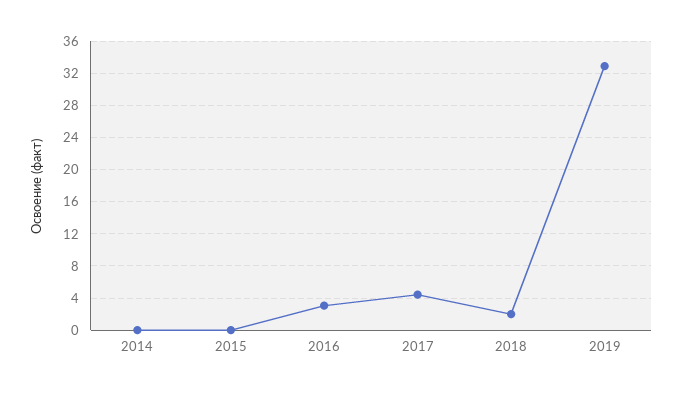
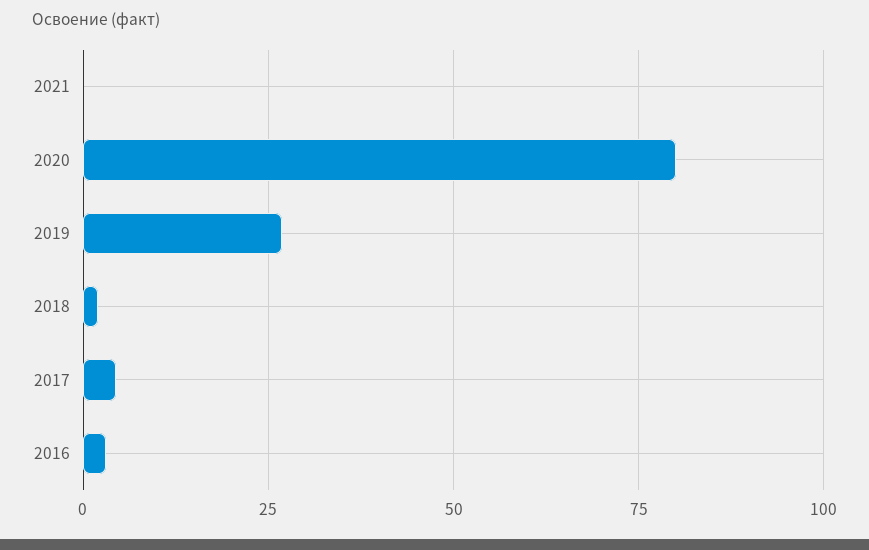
2014: 0 -> none
2015: 0 -> none
2019: 33 -> 27.5
2021: none -> 0
2020: none -> 80

